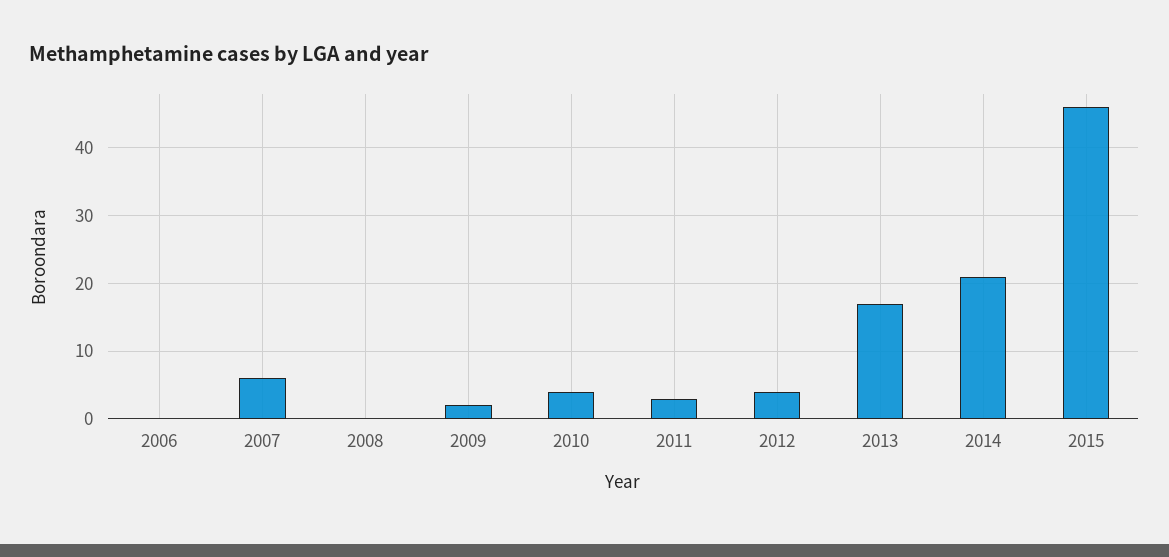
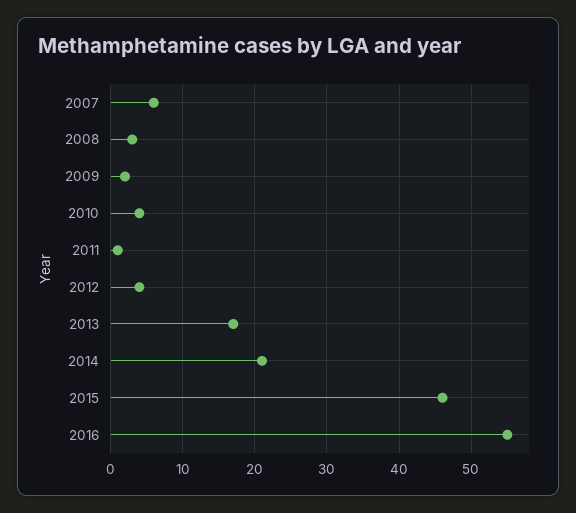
2006: 0 -> none
2008: 0 -> 3
2011: 3 -> 1
2016: none -> 55

